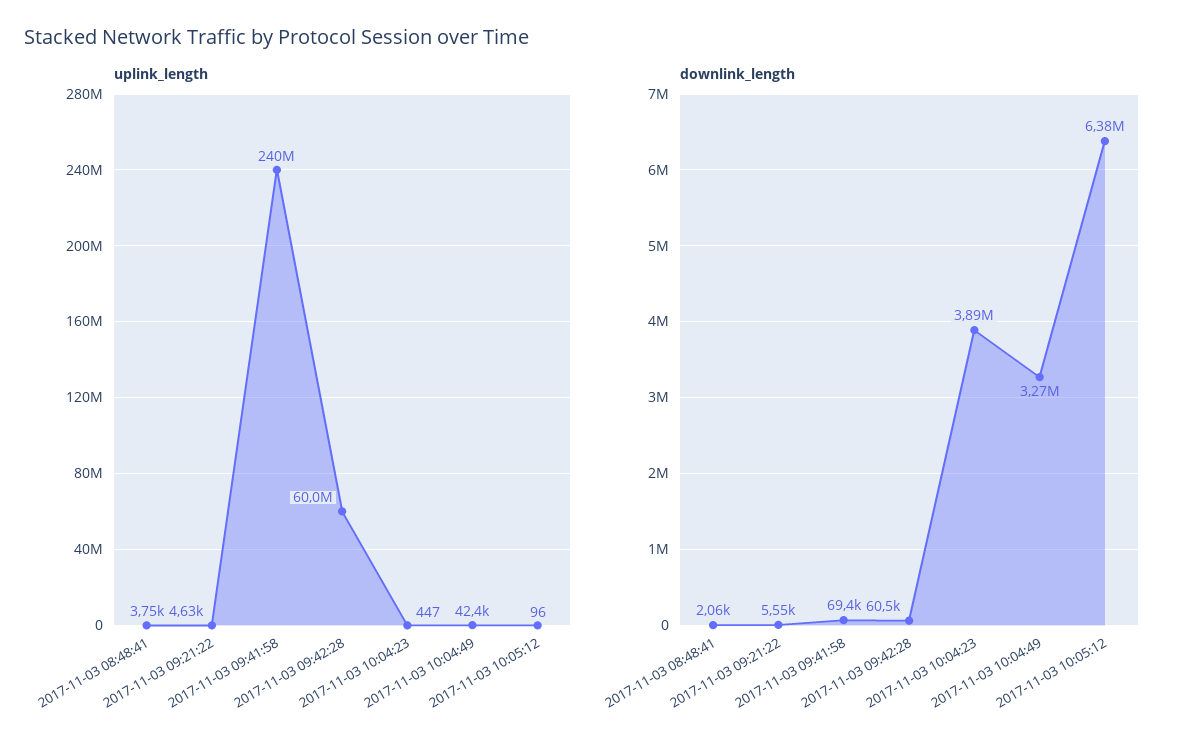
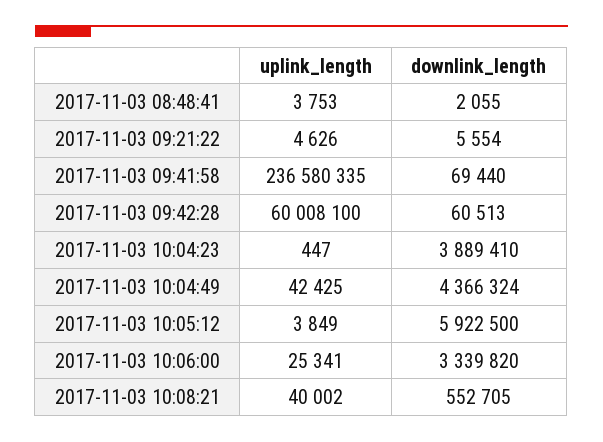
uplink_length, 2017-11-03 09:41:58: 240000000 -> 236580335
uplink_length, 2017-11-03 10:05:12: 96 -> 3849
downlink_length, 2017-11-03 10:04:49: 3270000 -> 4366324
downlink_length, 2017-11-03 10:05:12: 6380000 -> 5922500
uplink_length, 2017-11-03 10:06:00: none -> 25341
downlink_length, 2017-11-03 10:06:00: none -> 3339820
uplink_length, 2017-11-03 10:08:21: none -> 40002
downlink_length, 2017-11-03 10:08:21: none -> 552705

